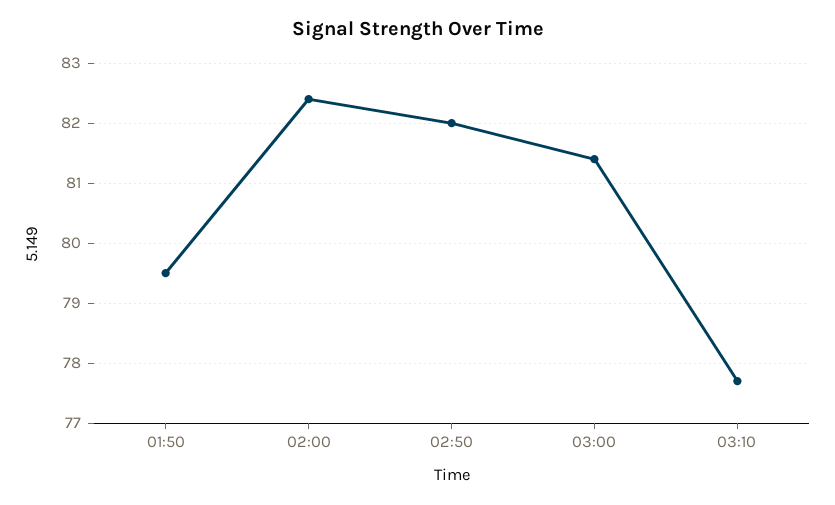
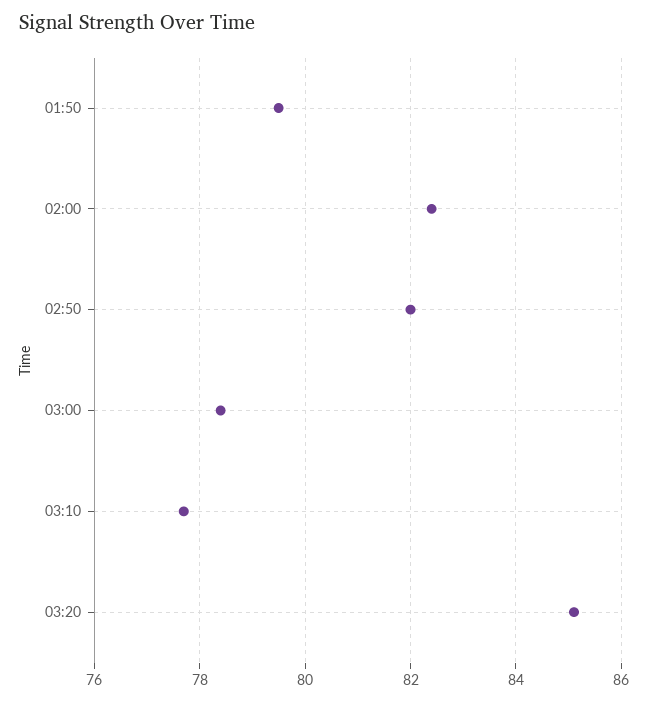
03:00: 81.4 -> 78.5
03:20: none -> 85

